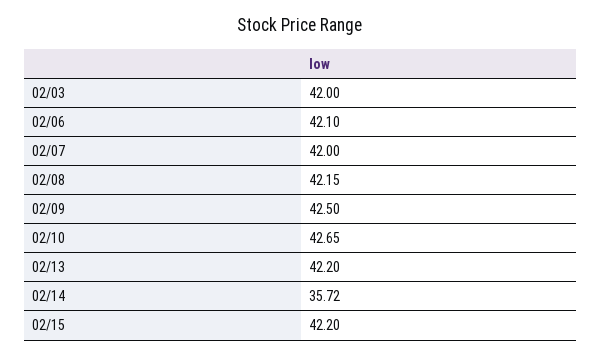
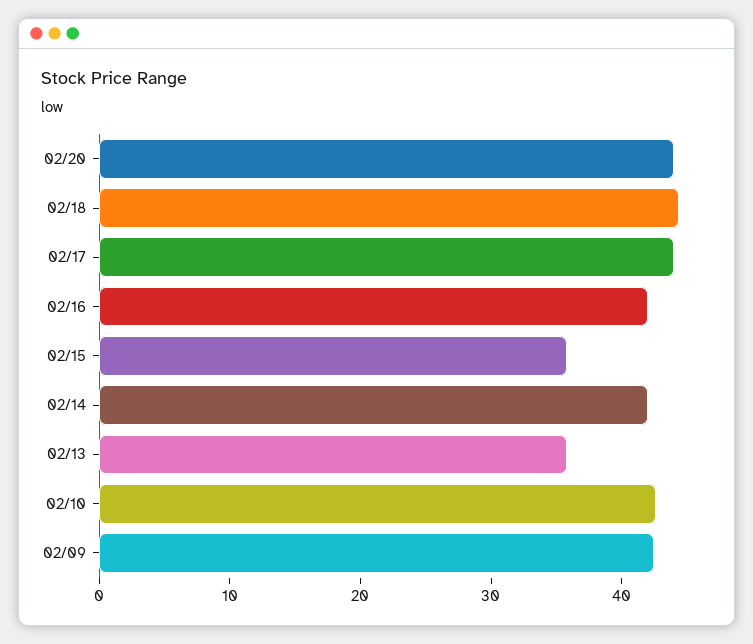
02/03: 42 -> none
02/06: 42.1 -> none
02/07: 42 -> none
02/08: 42.15 -> none
02/13: 42.2 -> 36
02/14: 35.72 -> 42
02/15: 42.2 -> 36
02/20: none -> 44
02/18: none -> 44
02/17: none -> 44
02/16: none -> 42

